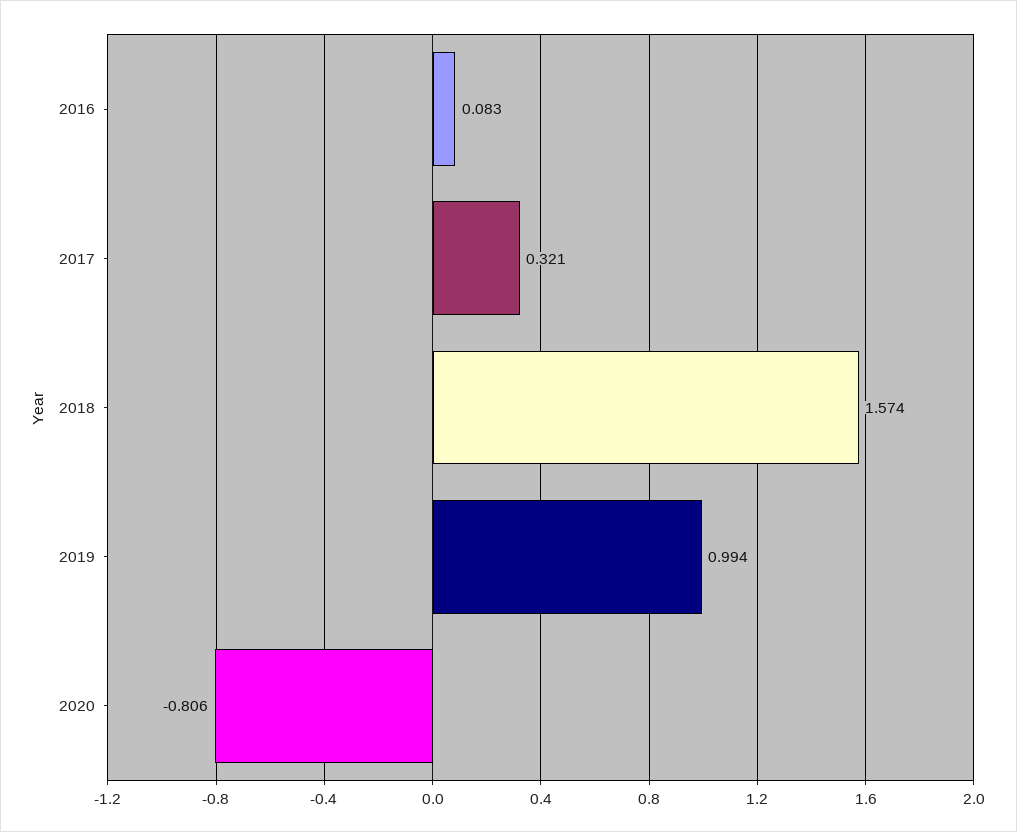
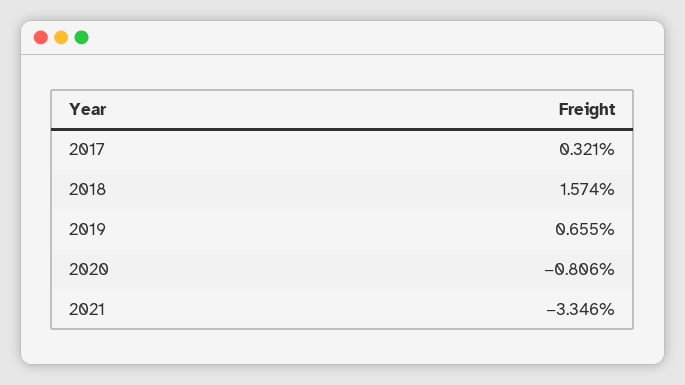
2016: 0.083 -> none
2019: 0.994 -> 0.655
2021: none -> -3.346

